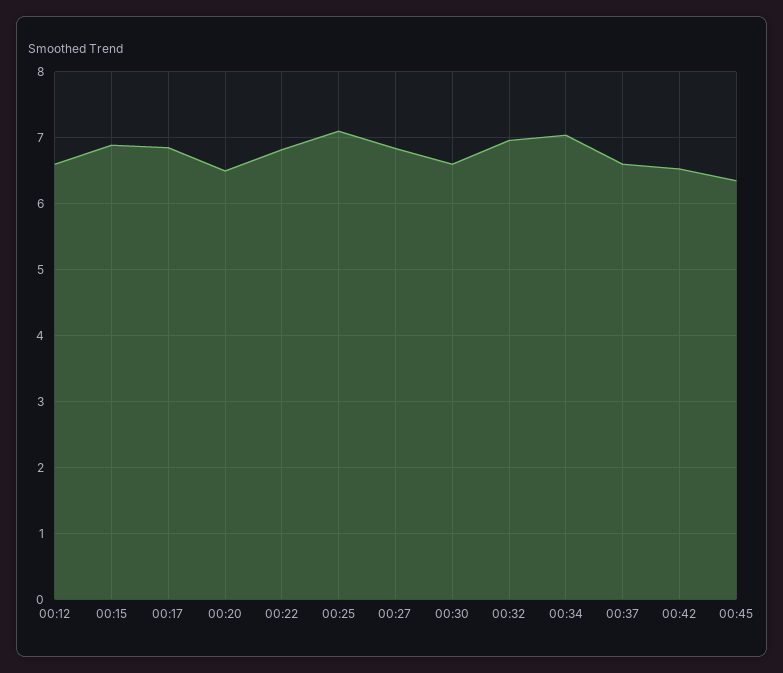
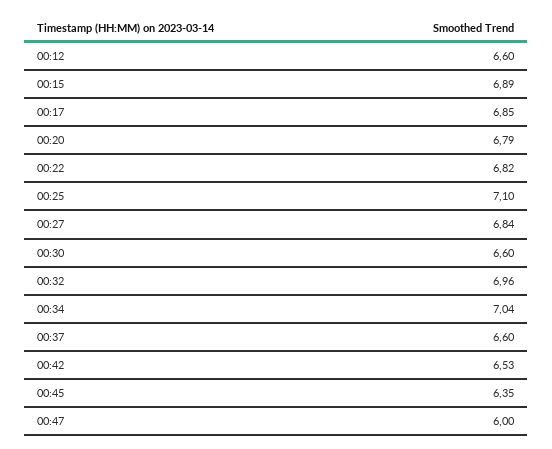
00:20: 6.5 -> 6.79
00:47: none -> 6

